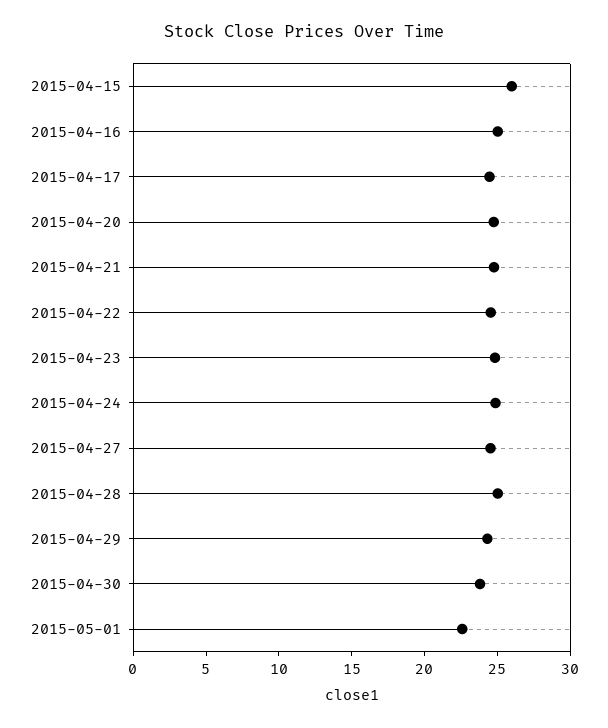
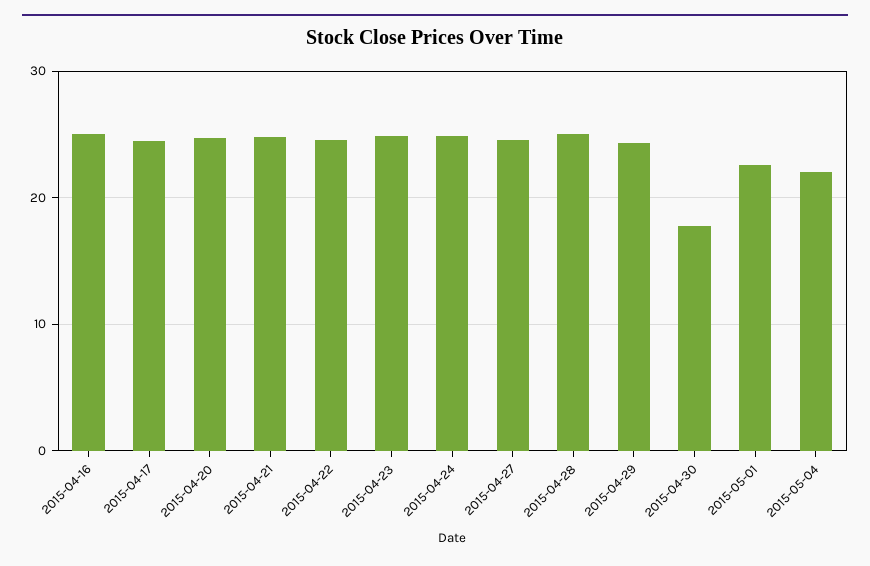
2015-04-15: 26 -> none
2015-04-30: 24 -> 18
2015-05-04: none -> 22

